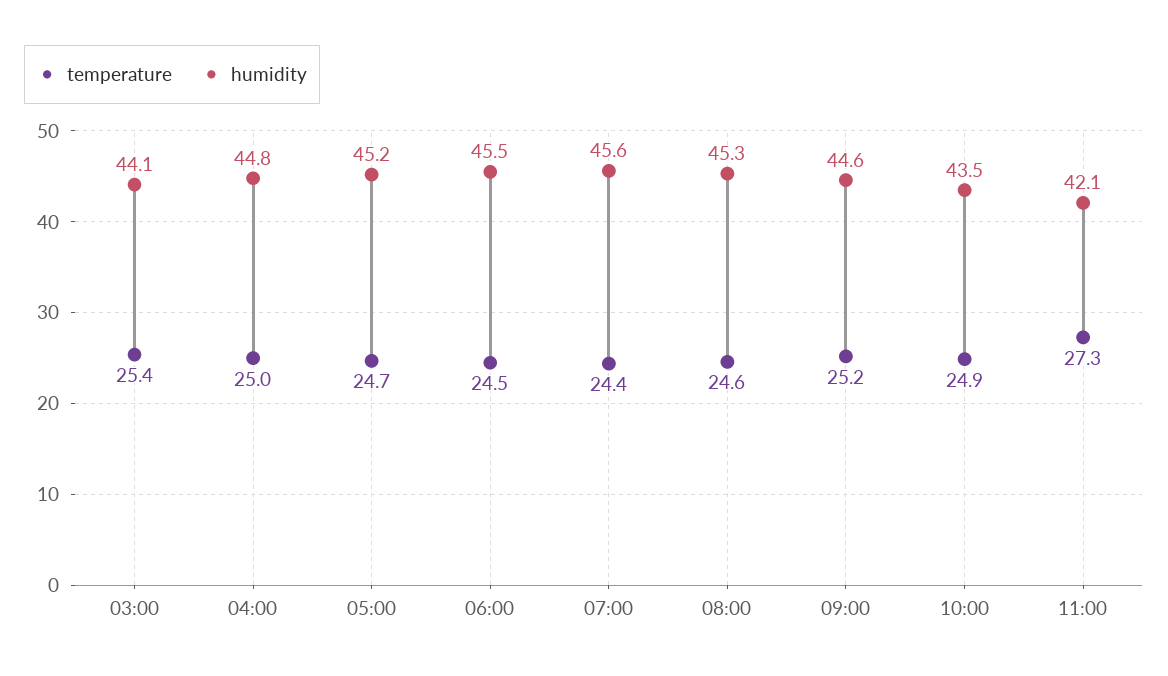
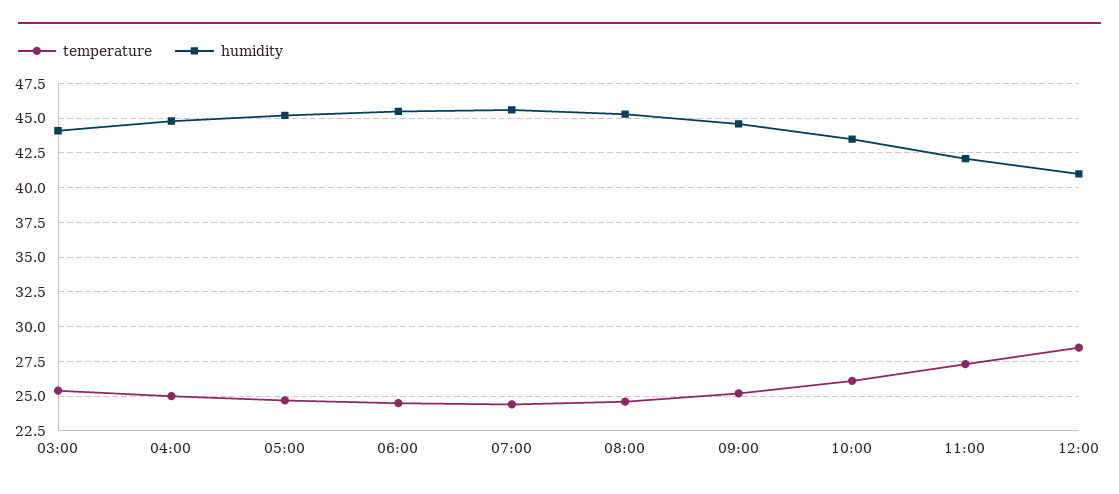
temperature, 10:00: 24.9 -> 26
temperature, 12:00: none -> 28.5
humidity, 12:00: none -> 41

